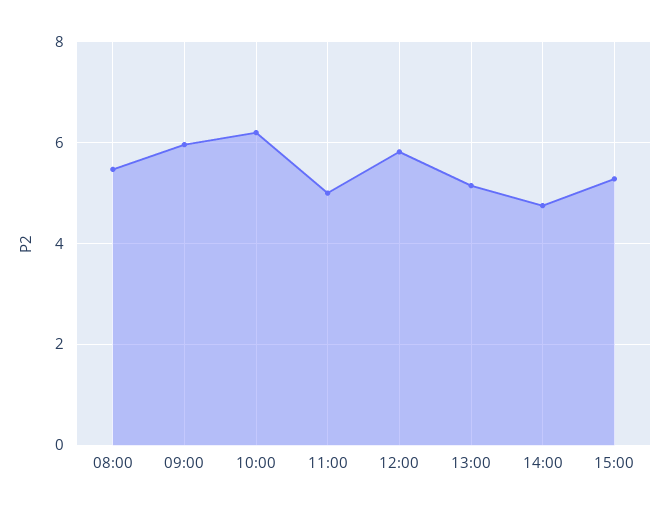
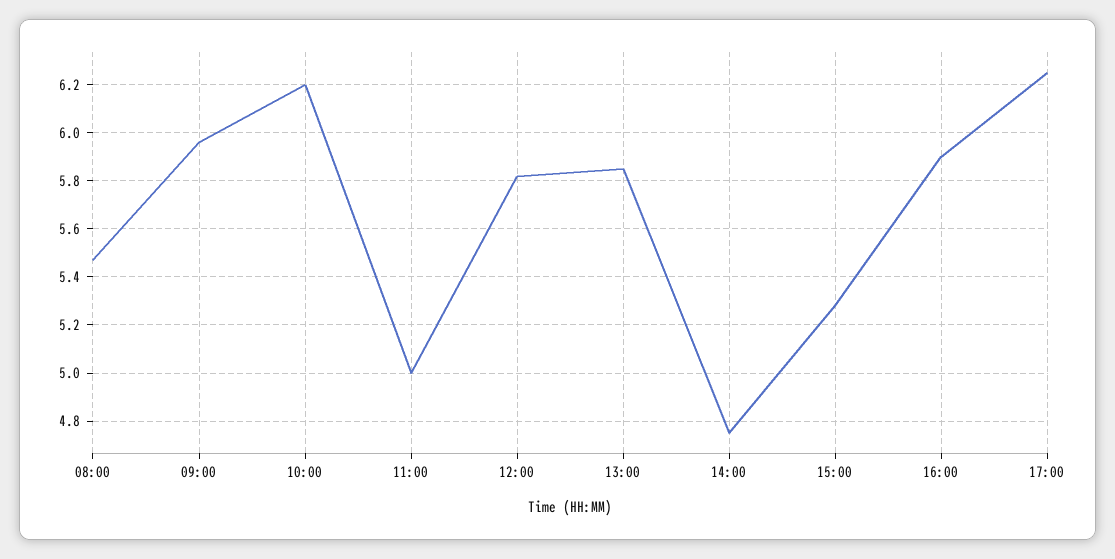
13:00: 5.2 -> 5.85
16:00: none -> 5.9
17:00: none -> 6.25

